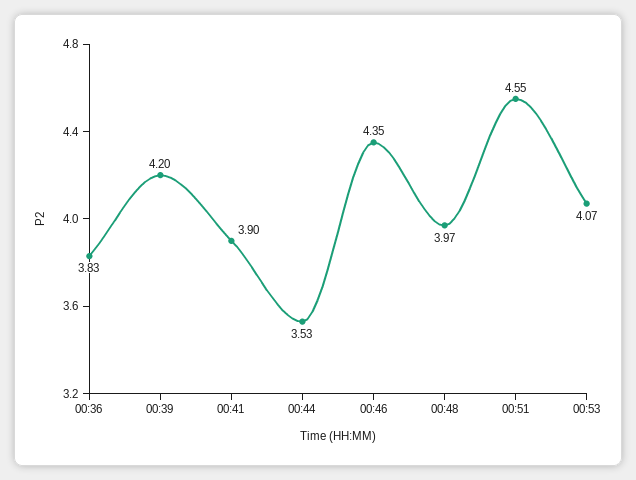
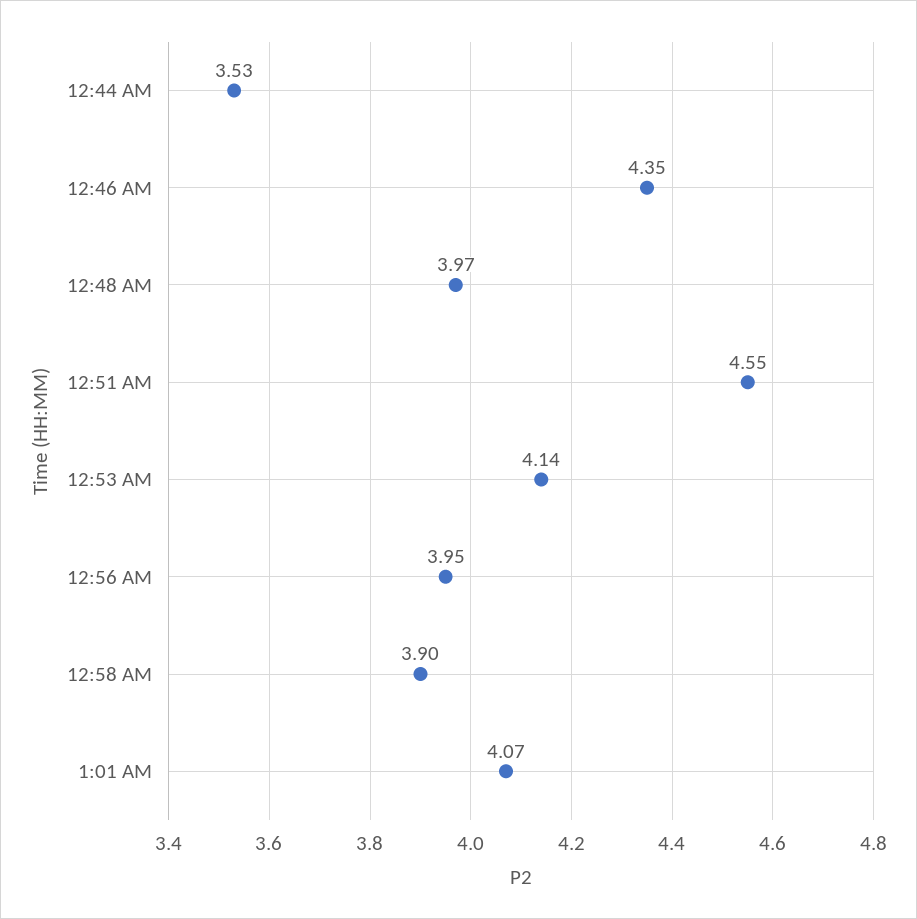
00:36: 3.83 -> none
00:39: 4.2 -> none
00:41: 3.9 -> none
00:53: 4.07 -> 4.14
12:56 AM: none -> 3.95
12:58 AM: none -> 3.9
1:01 AM: none -> 4.07

